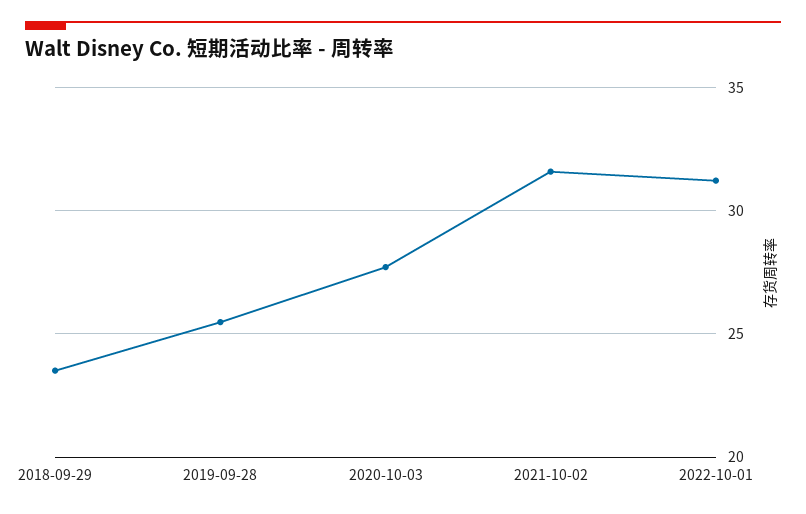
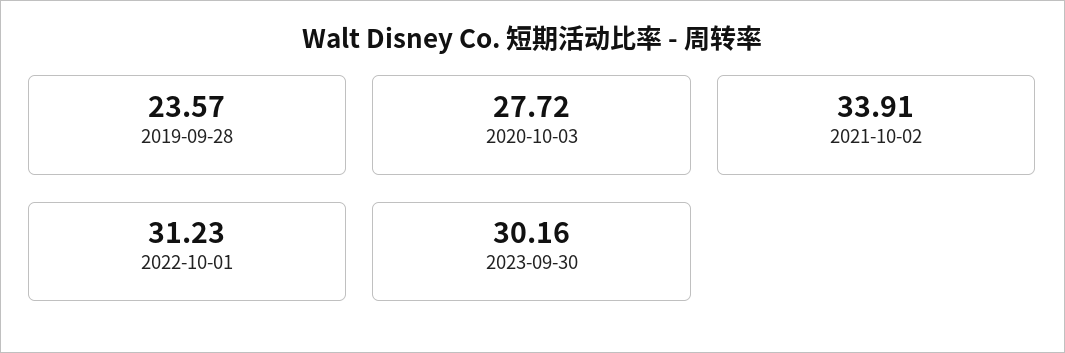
2018-09-29: 23.5 -> none
2019-09-28: 25.5 -> 23.57
2021-10-02: 31.5 -> 33.91
2023-09-30: none -> 30.16

